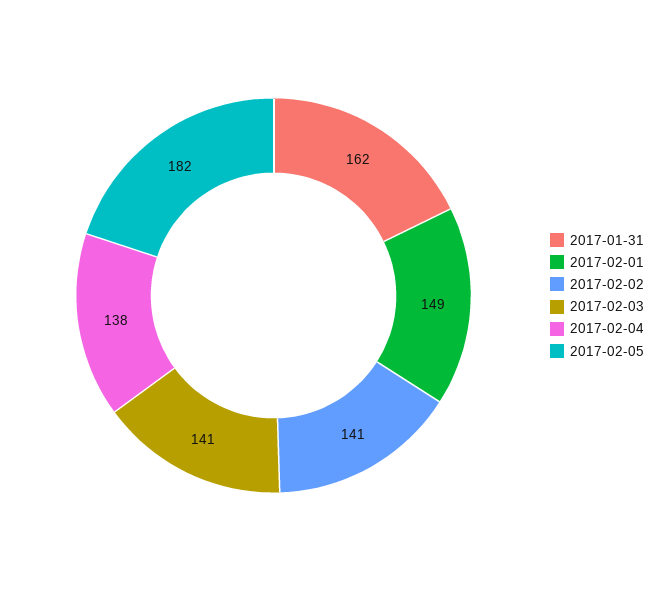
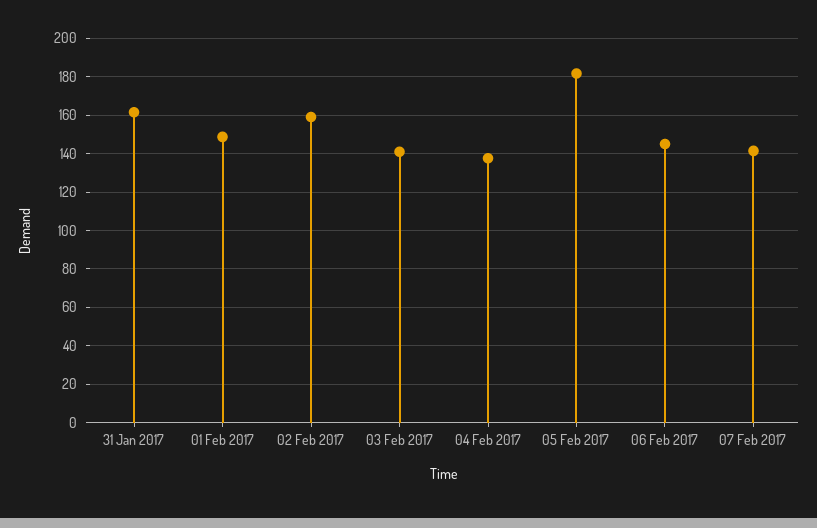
2017-02-02: 141 -> 160
06 Feb 2017: none -> 145
07 Feb 2017: none -> 140

